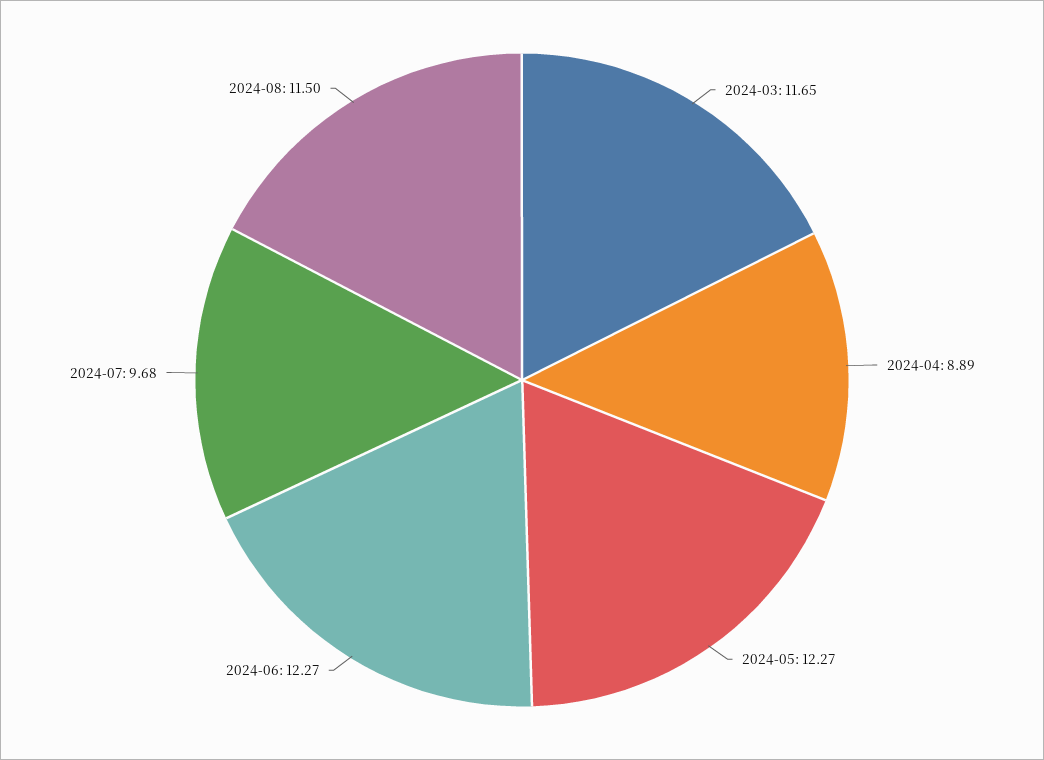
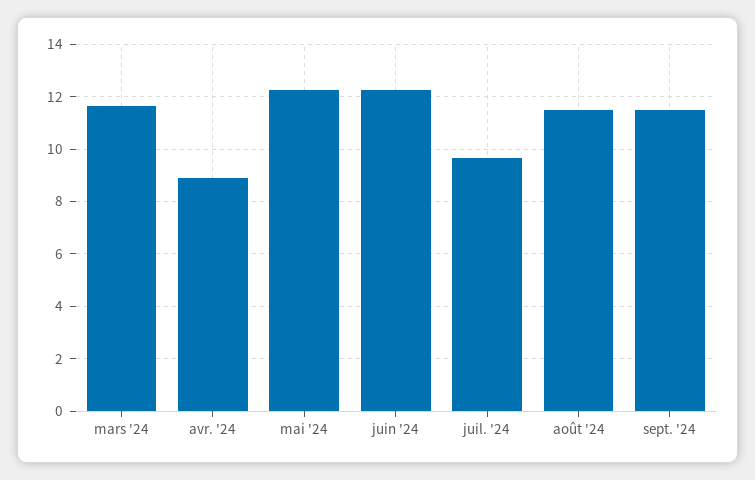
sept. '24: none -> 11.5

